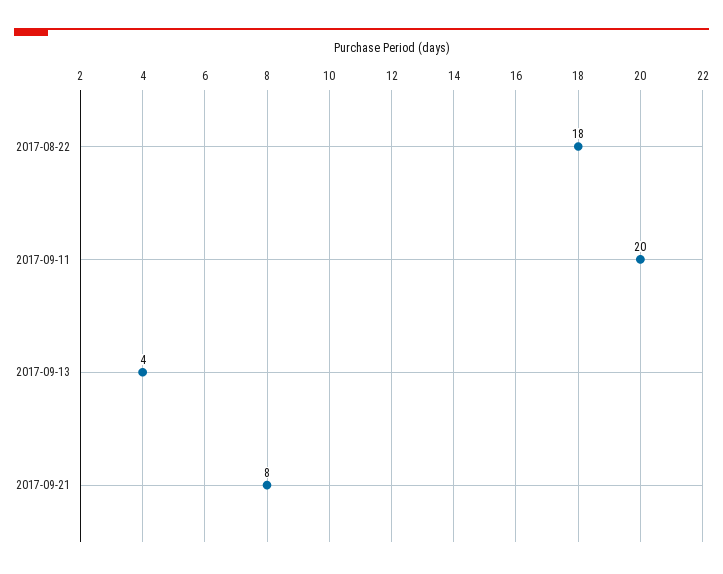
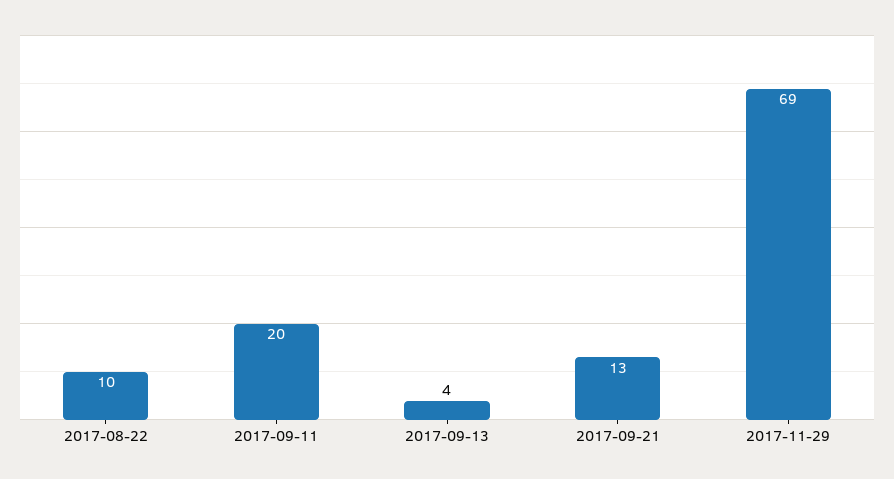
2017-08-22: 18 -> 10
2017-09-21: 8 -> 13
2017-11-29: none -> 69

